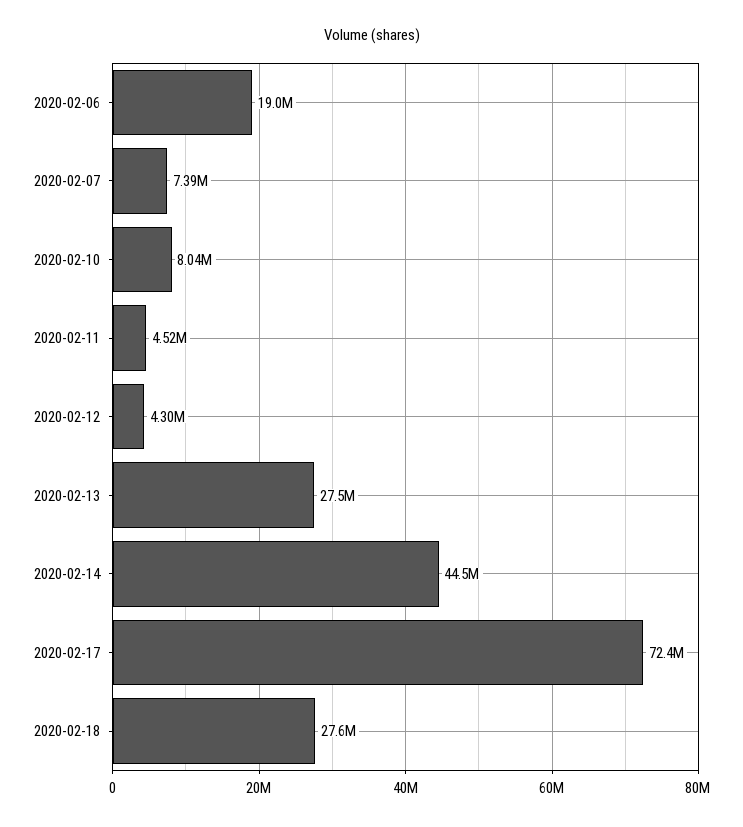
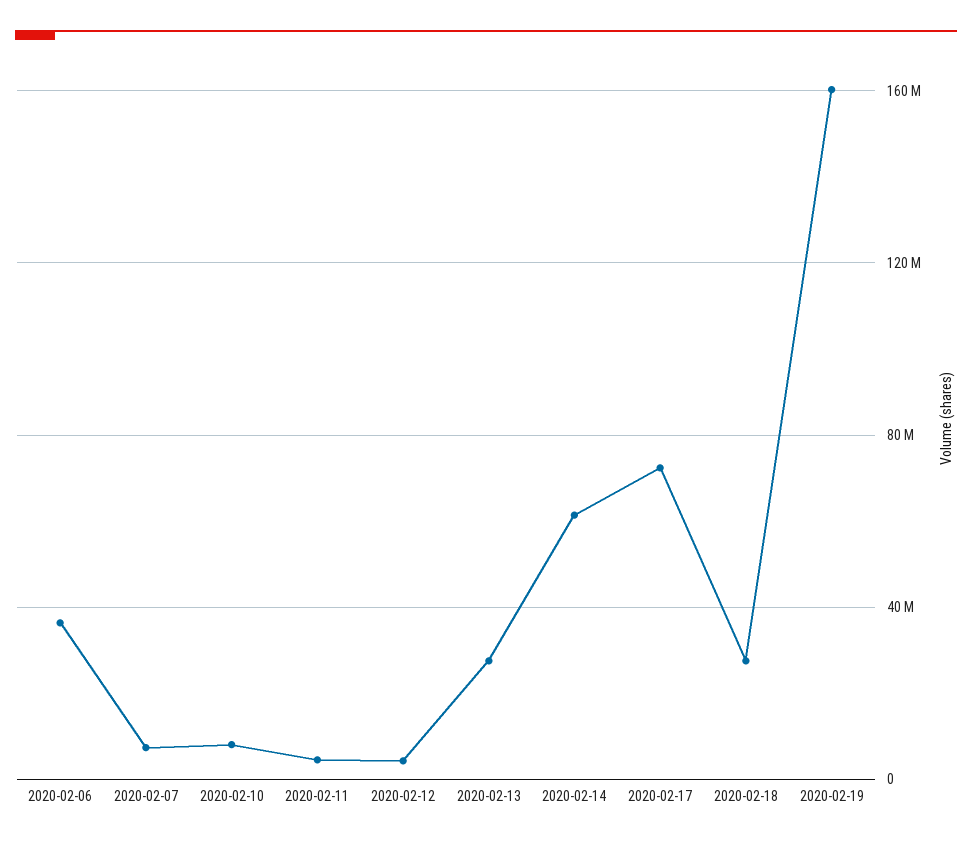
2020-02-06: 19000000 -> 35000000
2020-02-14: 44500000 -> 60000000
2020-02-19: none -> 160000000

